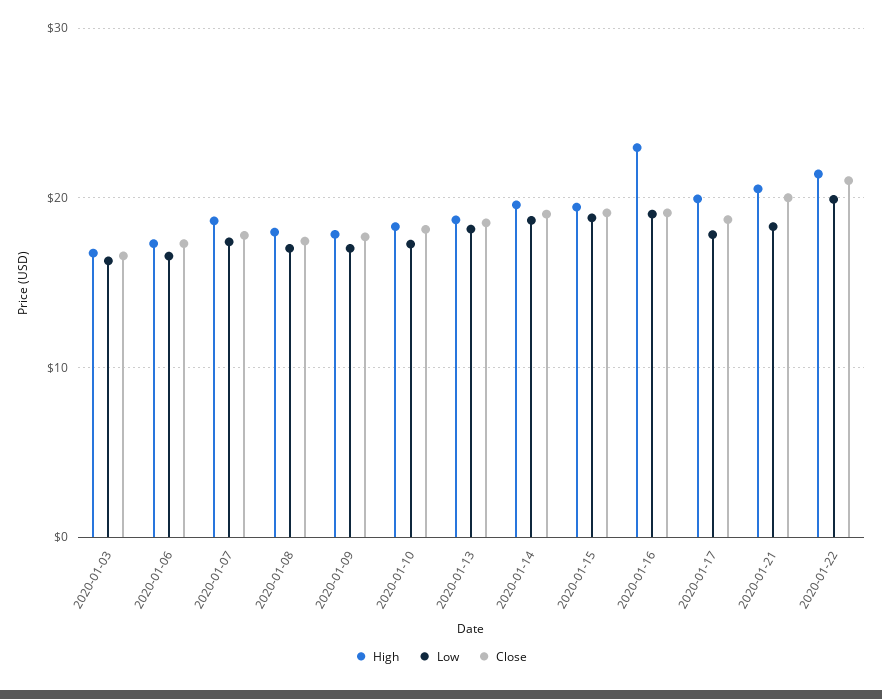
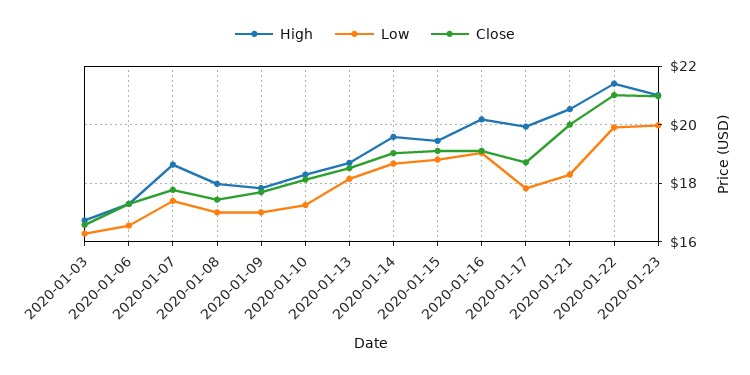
High, 2020-01-16: 23 -> 20.25
High, 2020-01-23: none -> 21
Low, 2020-01-23: none -> 20
Close, 2020-01-23: none -> 21

